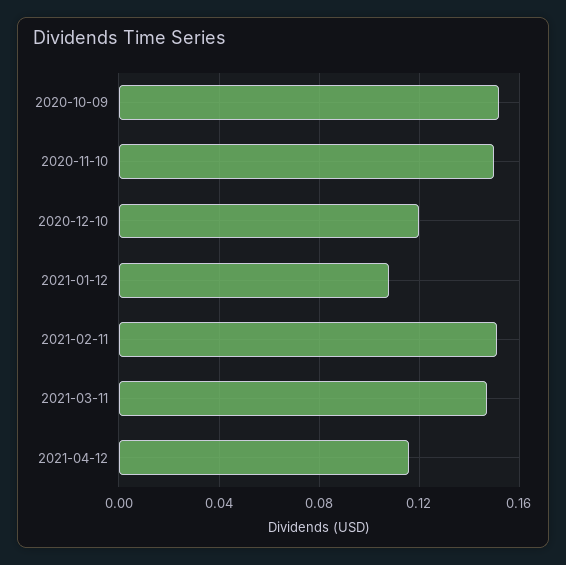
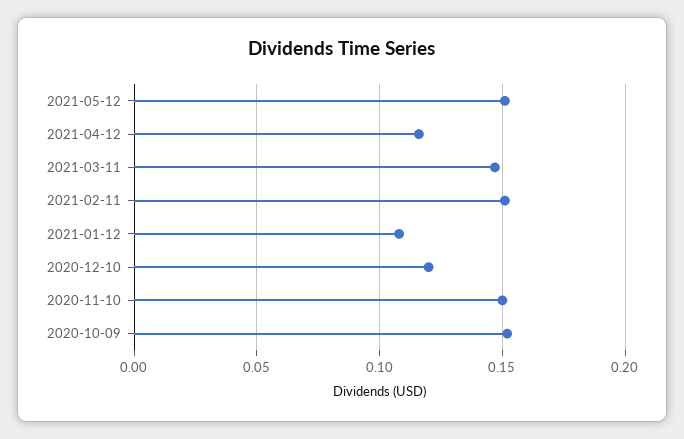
2021-05-12: none -> 0.15

